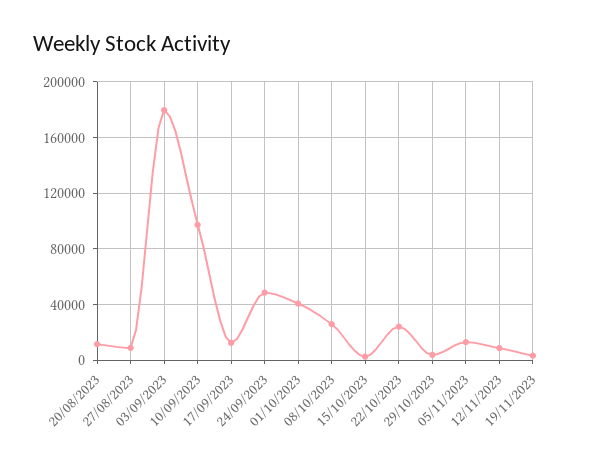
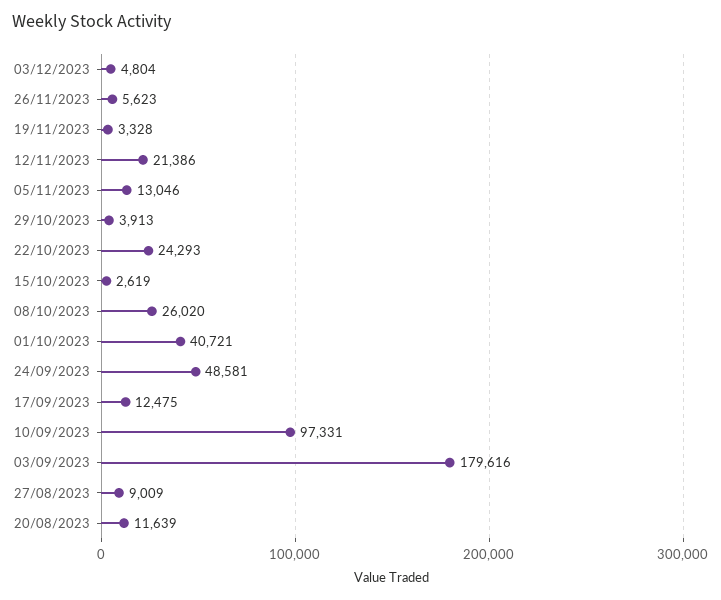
12/11/2023: 10000 -> 21386
03/12/2023: none -> 4804
26/11/2023: none -> 5623

